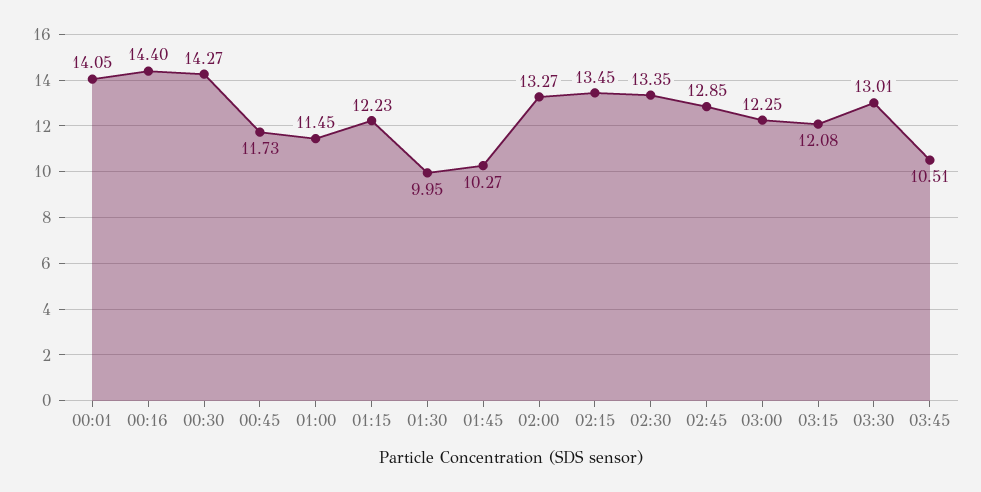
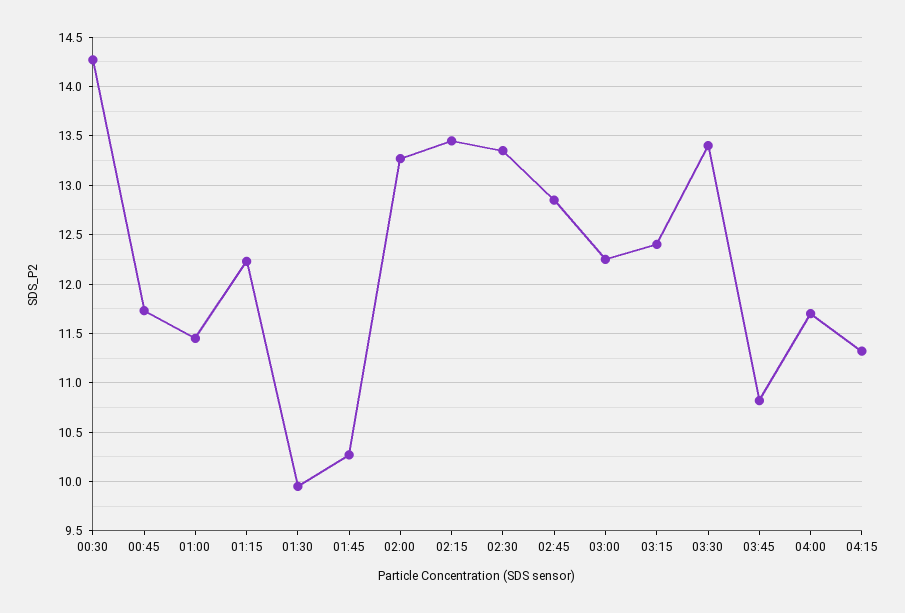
00:01: 14.05 -> none
00:16: 14.4 -> none
03:15: 12.08 -> 12.4
03:30: 13.01 -> 13.4
03:45: 10.51 -> 10.8
04:00: none -> 11.7
04:15: none -> 11.3

